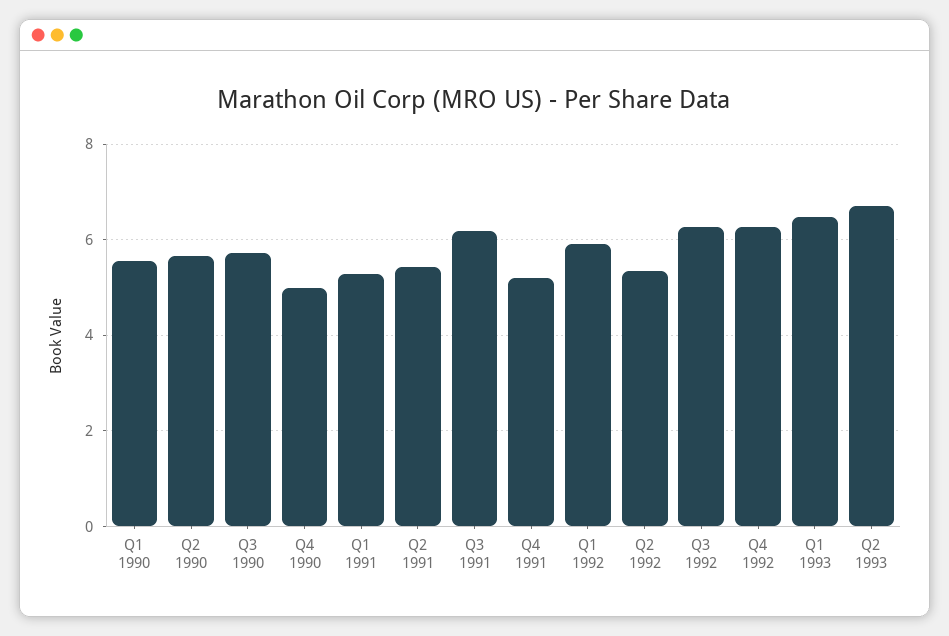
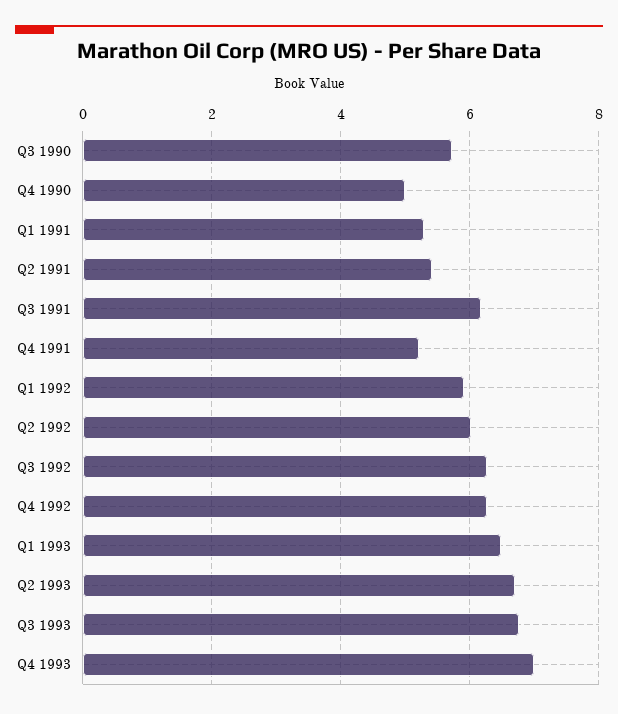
Q1 1990: 5.6 -> none
Q2 1990: 5.6 -> none
Q2 1992: 5.4 -> 6
Q3 1993: none -> 6.8
Q4 1993: none -> 7

